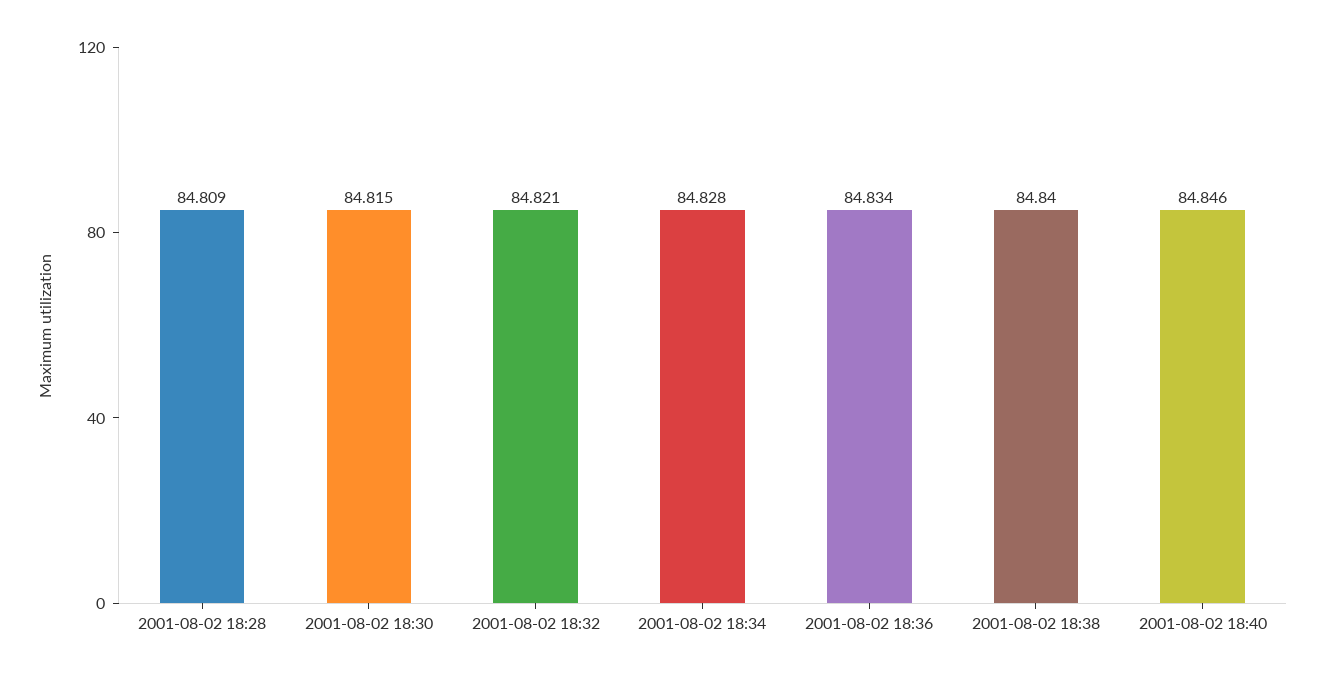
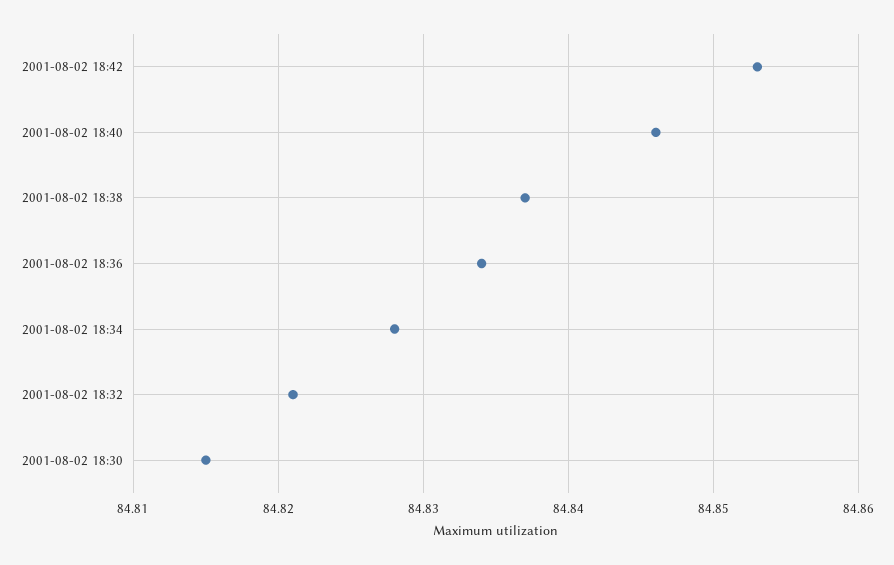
2001-08-02 18:28: 84.809 -> none
2001-08-02 18:38: 84.84 -> 84.837
2001-08-02 18:42: none -> 84.853

